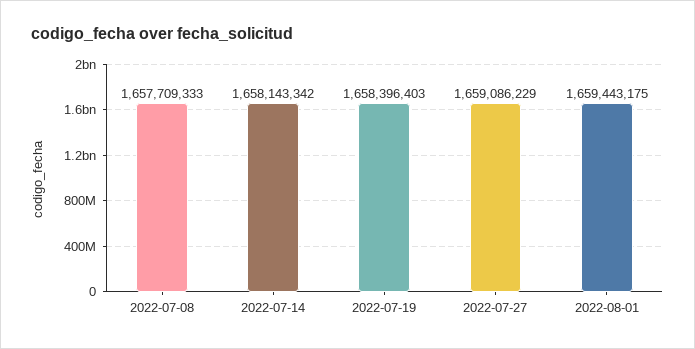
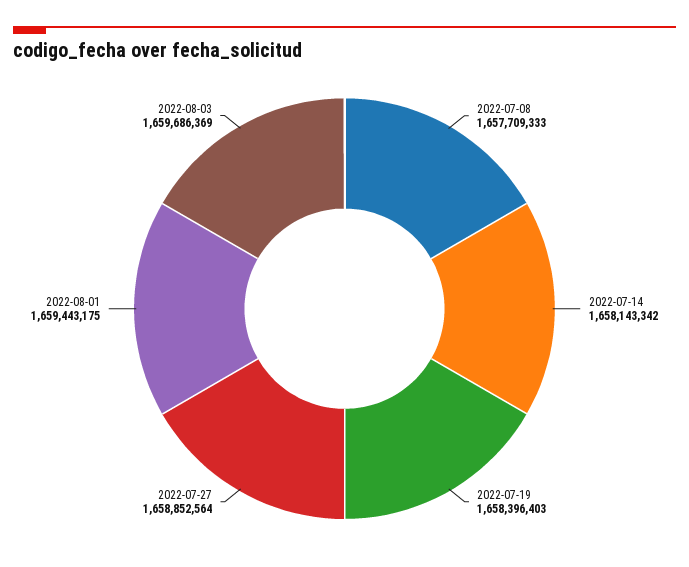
2022-07-27: 1659086229 -> 1658852564
2022-08-03: none -> 1659686369

